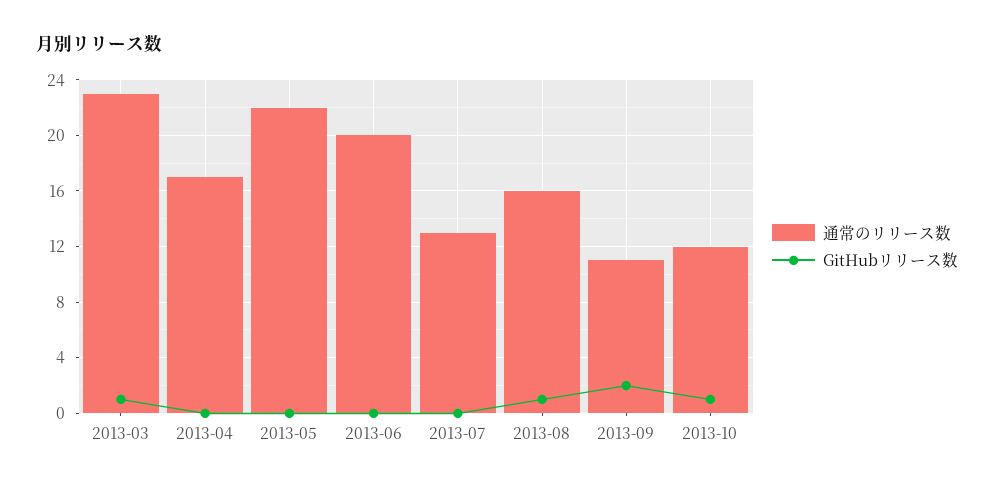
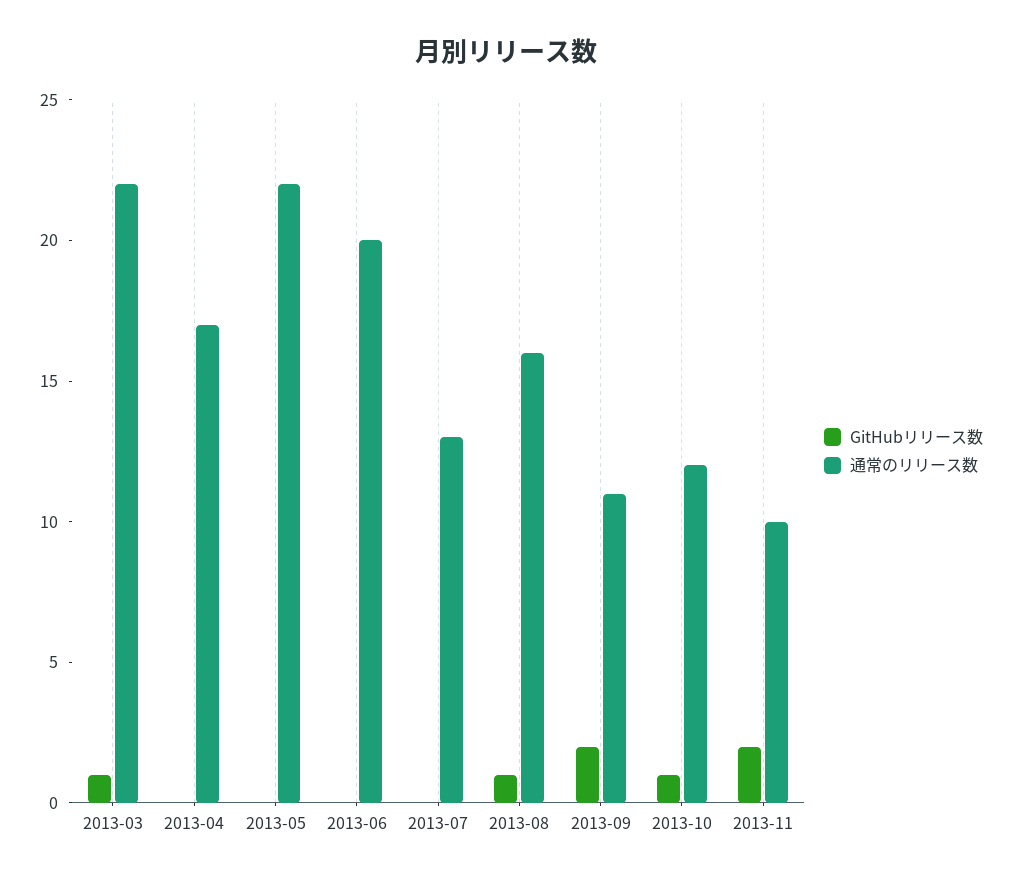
通常のリリース数, 2013-03: 23 -> 22
GitHubリリース数, 2013-11: none -> 2
通常のリリース数, 2013-11: none -> 10

